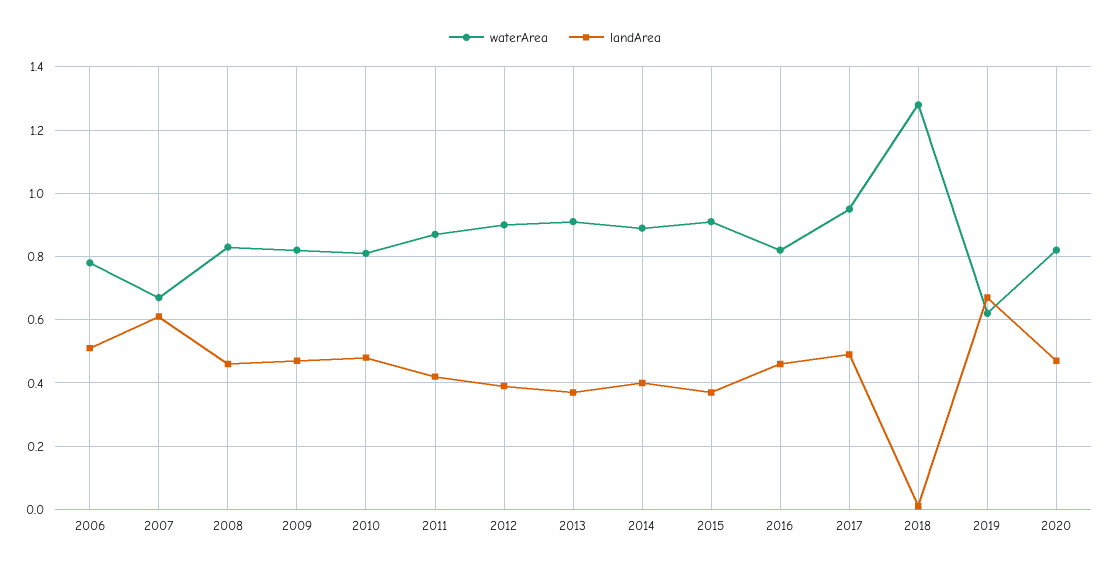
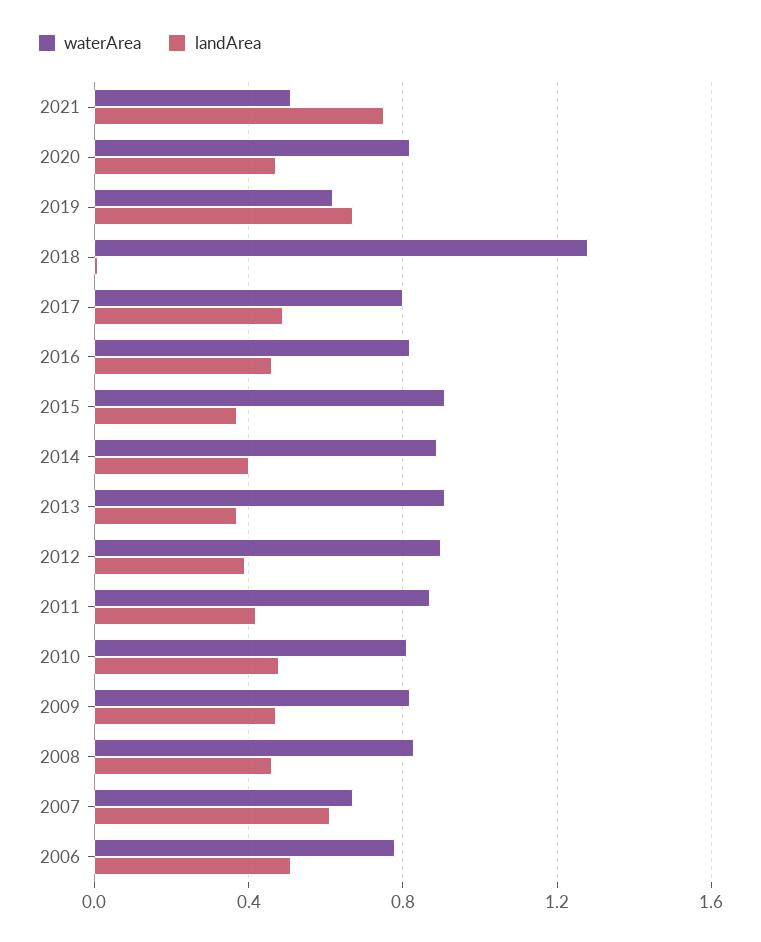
waterArea, 2017: 0.95 -> 0.8
waterArea, 2021: none -> 0.5
landArea, 2021: none -> 0.75

